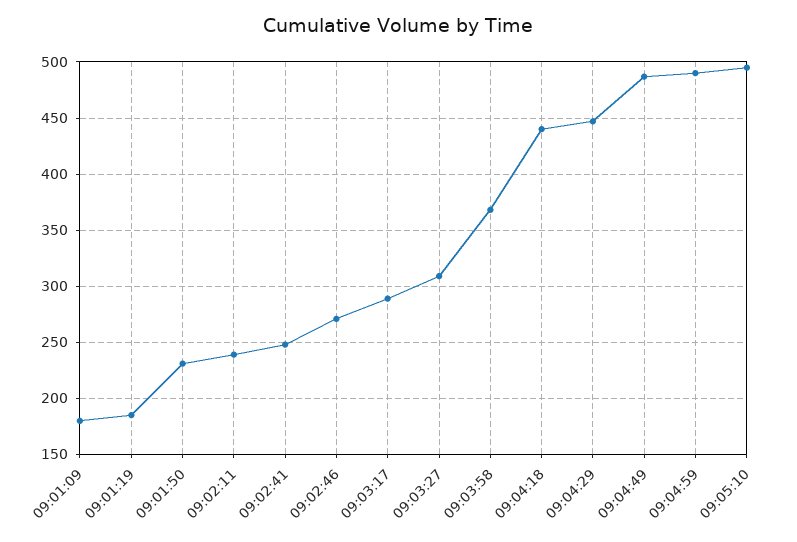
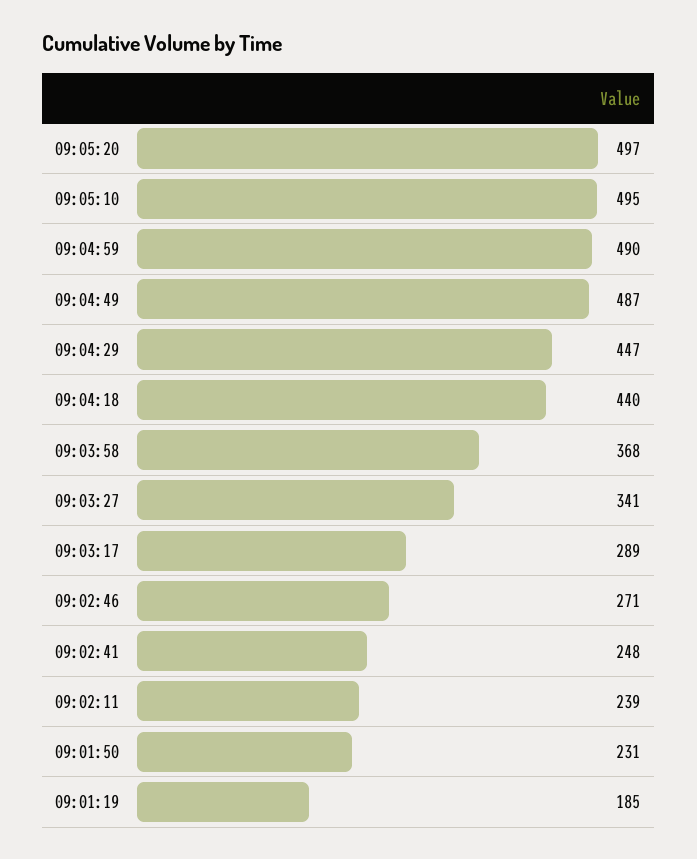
09:01:09: 180 -> none
09:03:27: 310 -> 341
09:05:20: none -> 497

